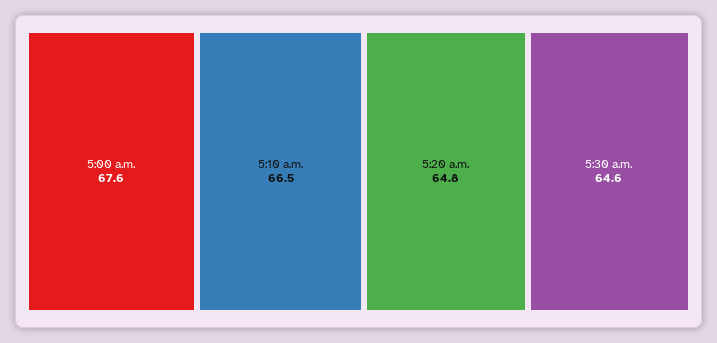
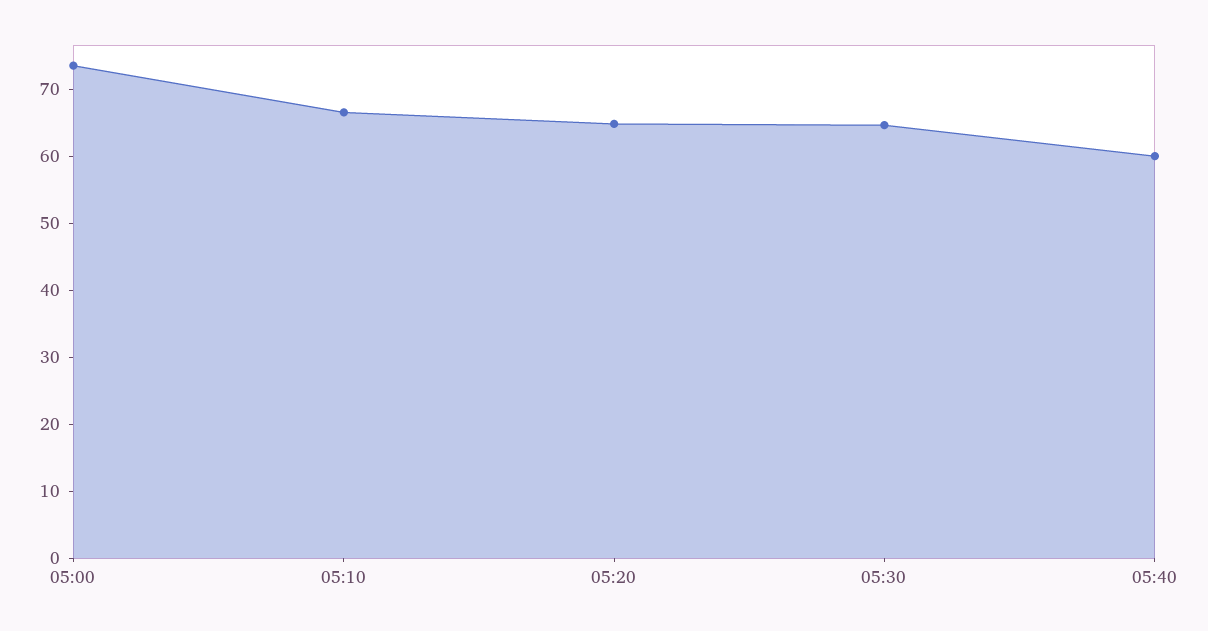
5:00 a.m.: 67.6 -> 74
05:40: none -> 60

